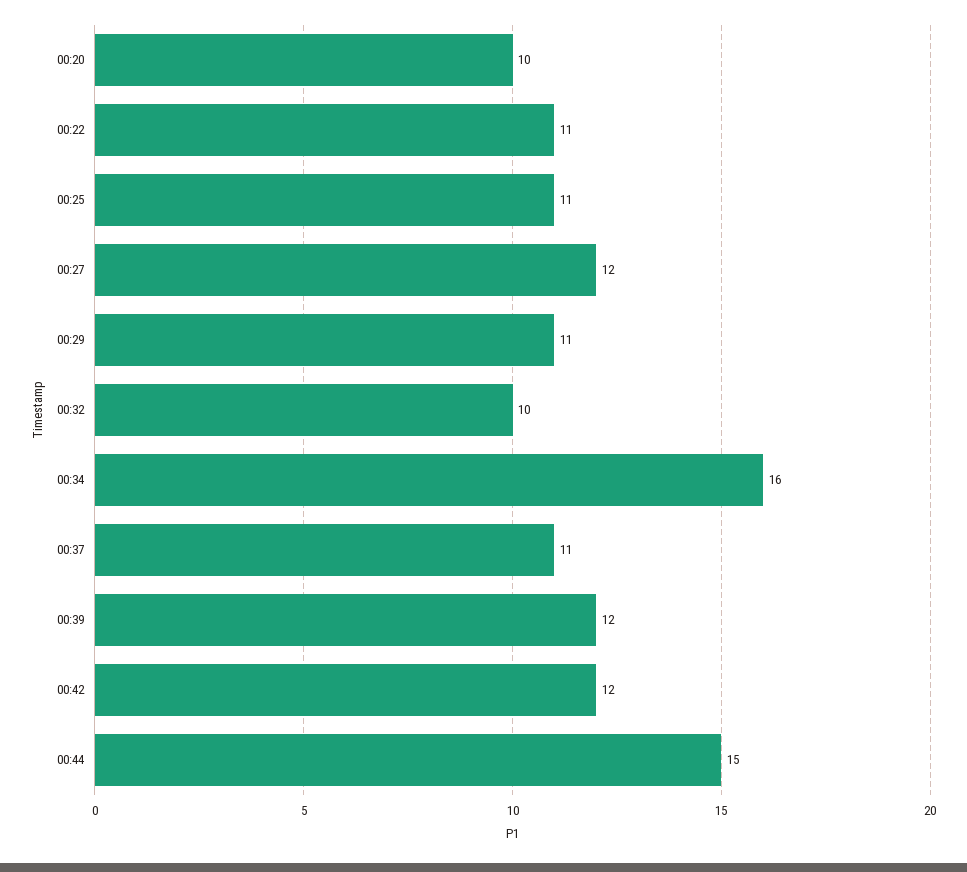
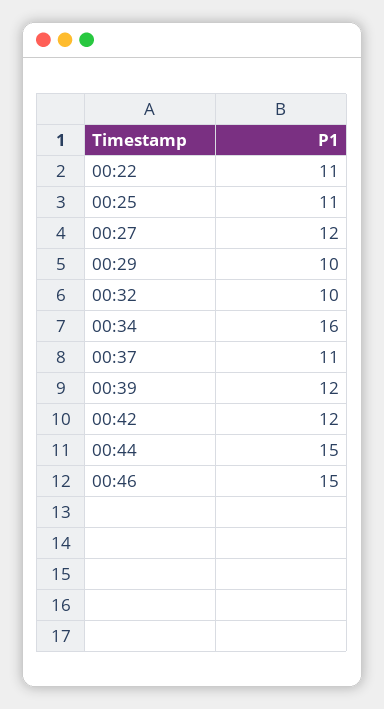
00:20: 10 -> none
00:29: 11 -> 10
00:46: none -> 15

